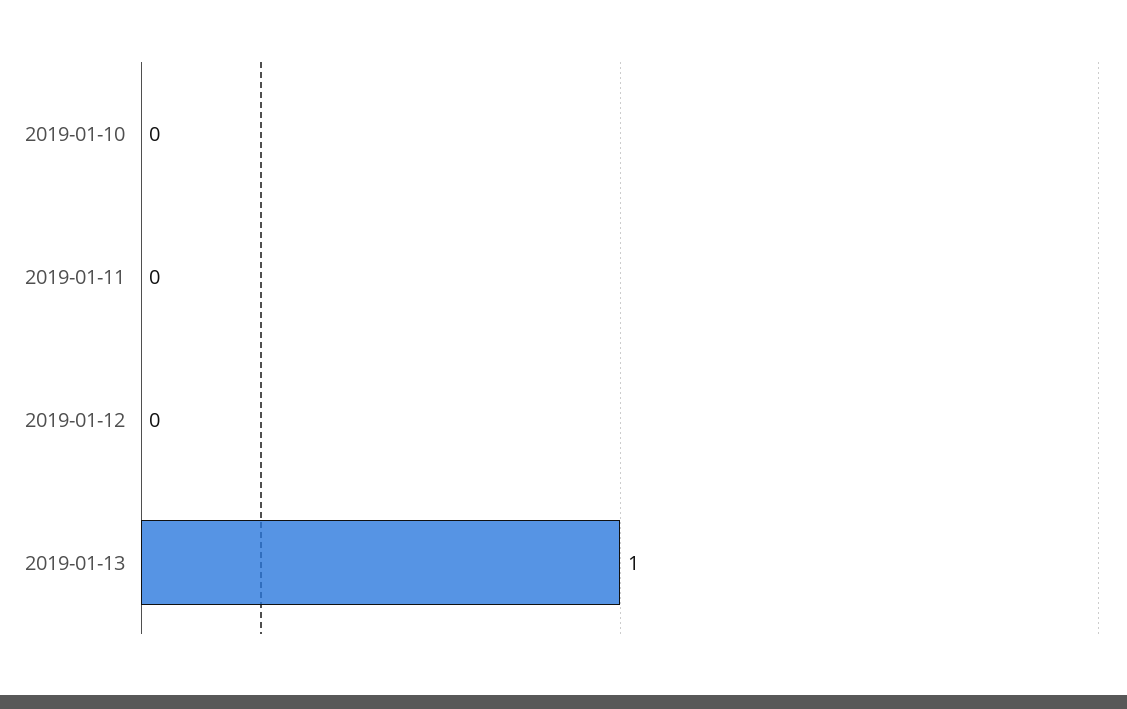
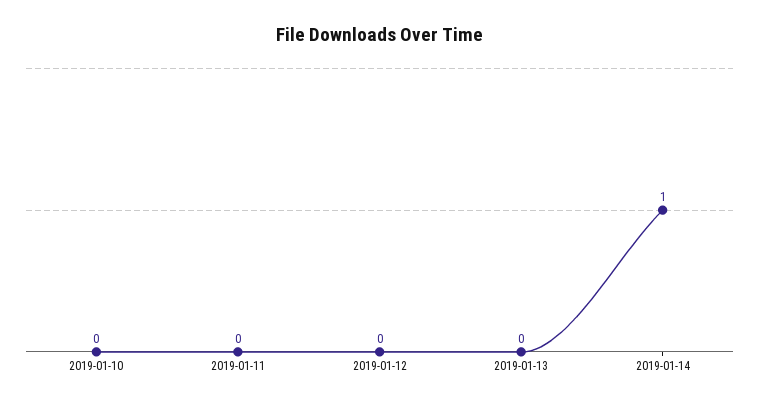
2019-01-13: 1 -> 0
2019-01-14: none -> 1

